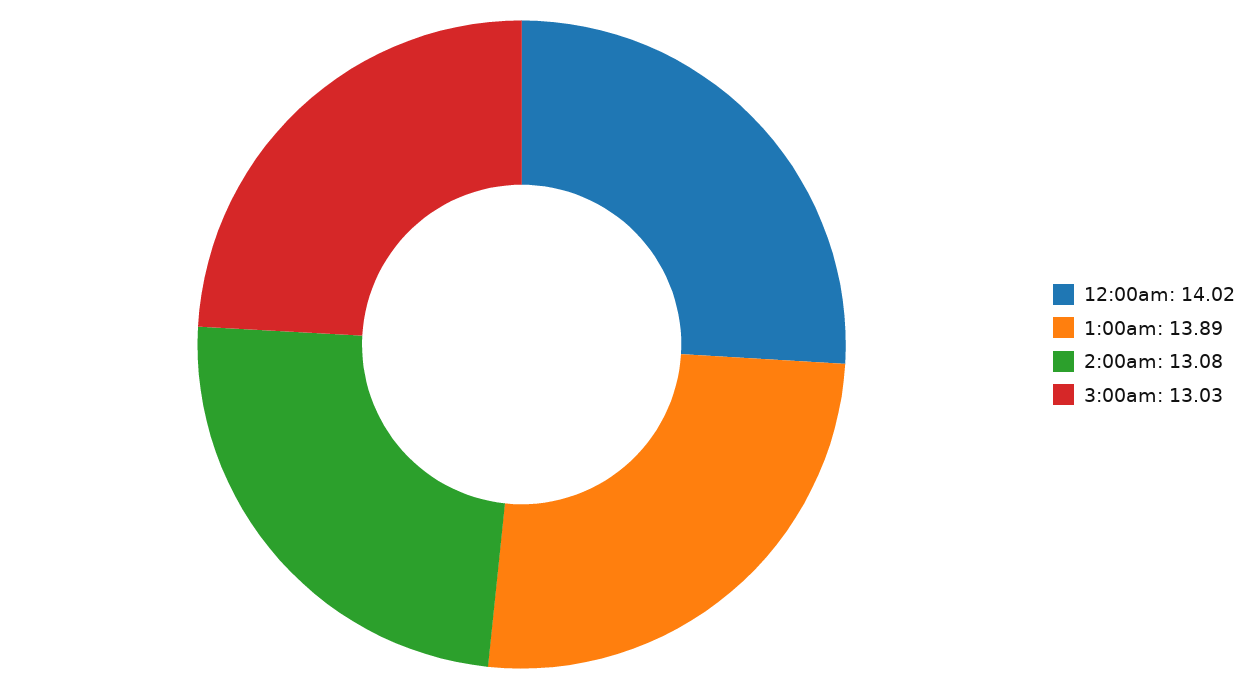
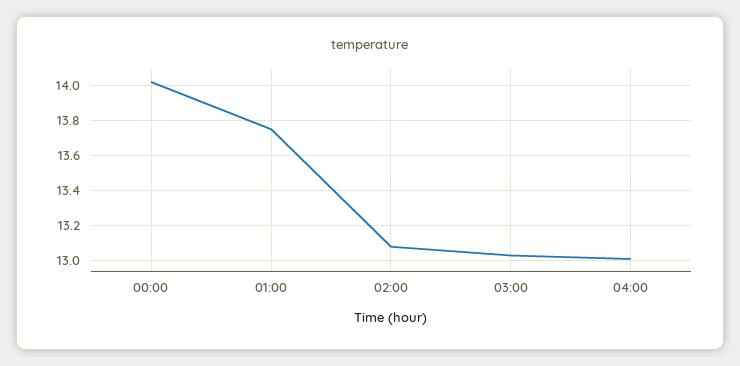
1:00am: 13.89 -> 13.75
04:00: none -> 13

